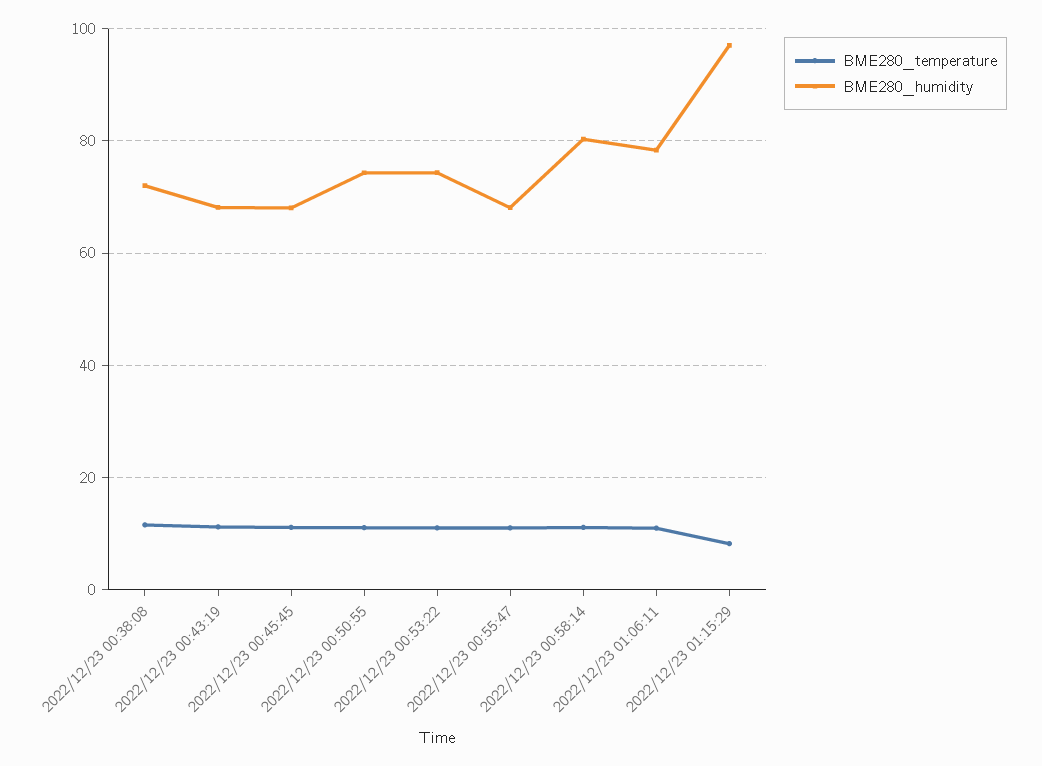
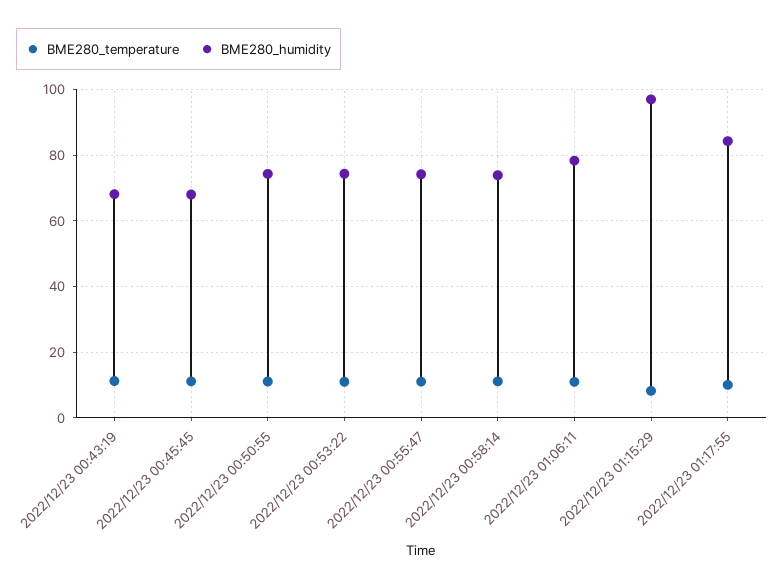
BME280_temperature, 2022/12/23 00:38:08: 12 -> none
BME280_humidity, 2022/12/23 00:38:08: 72 -> none
BME280_humidity, 2022/12/23 00:55:47: 68 -> 74
BME280_humidity, 2022/12/23 00:58:14: 80 -> 74
BME280_temperature, 2022/12/23 01:17:55: none -> 10
BME280_humidity, 2022/12/23 01:17:55: none -> 84

